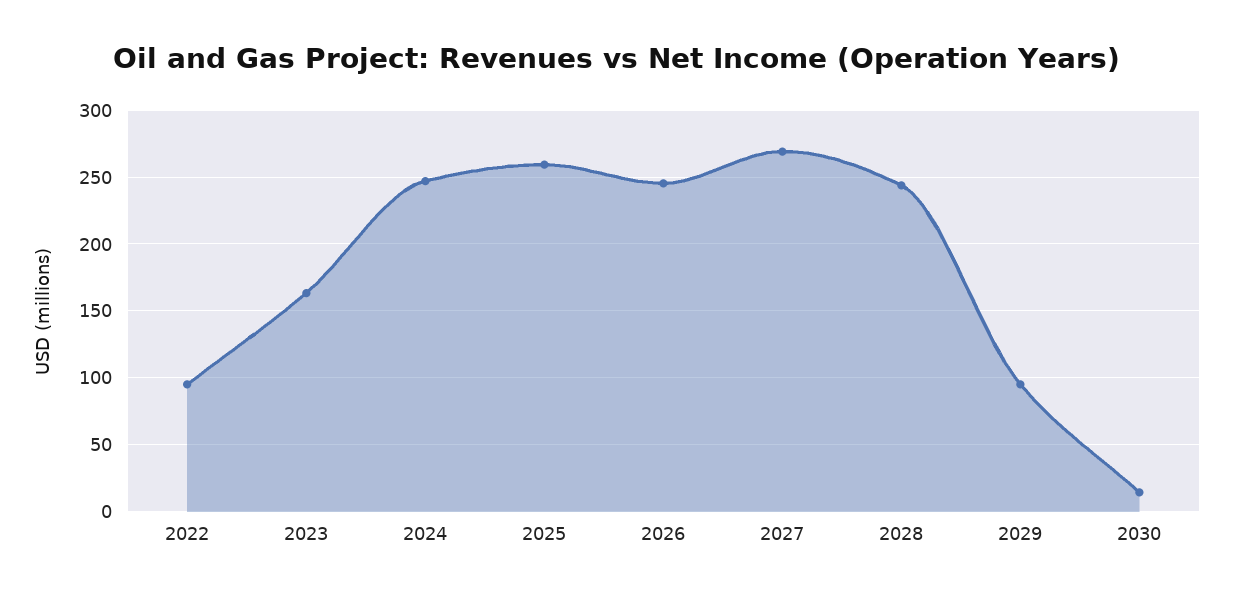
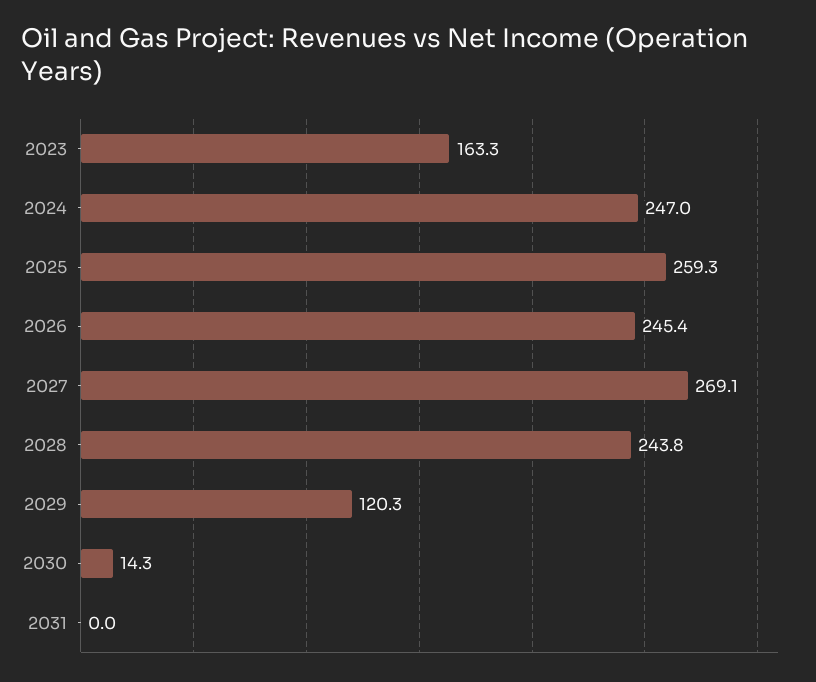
2022: 95 -> none
2029: 95 -> 120.3
2031: none -> 0

